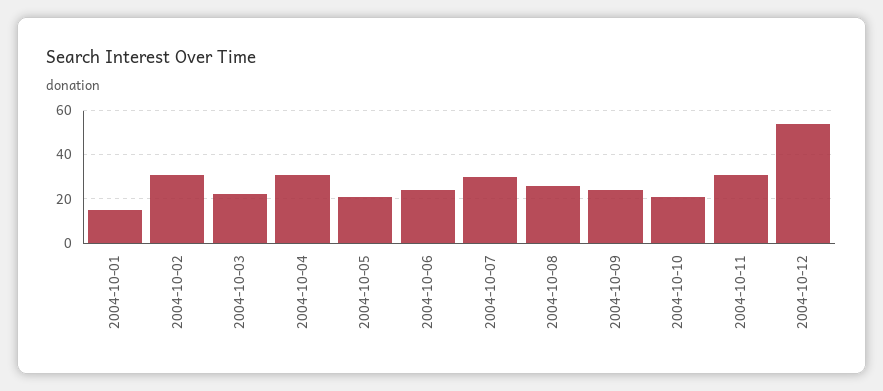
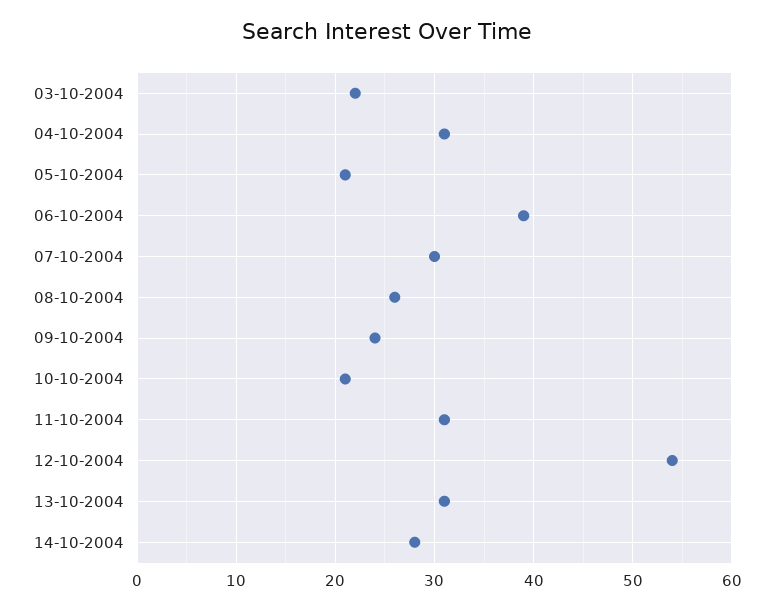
2004-10-01: 15 -> none
2004-10-02: 30 -> none
2004-10-06: 25 -> 39
13-10-2004: none -> 31
14-10-2004: none -> 28

